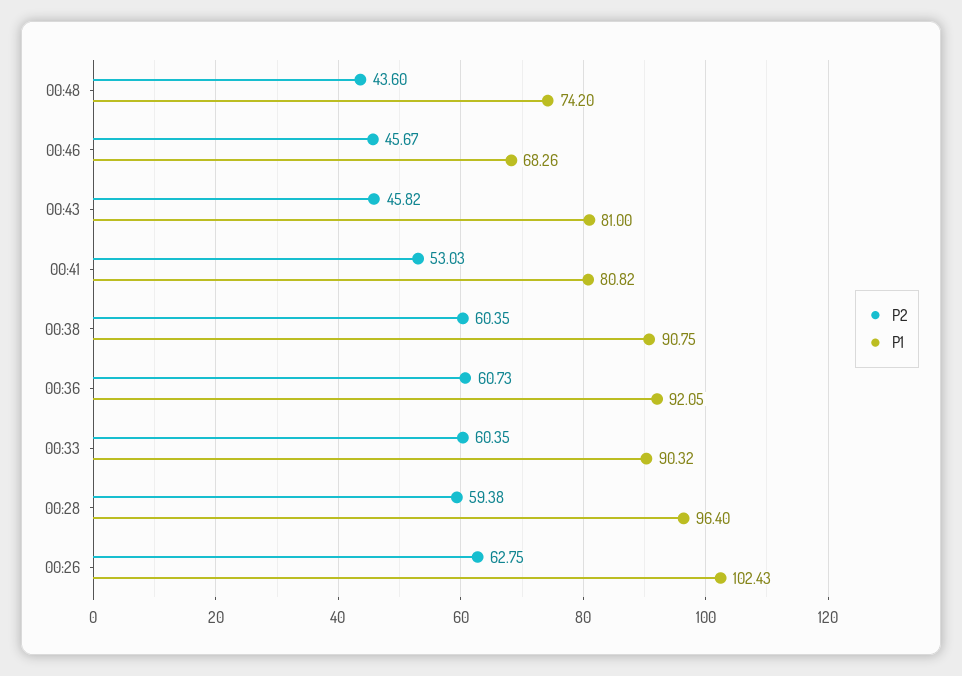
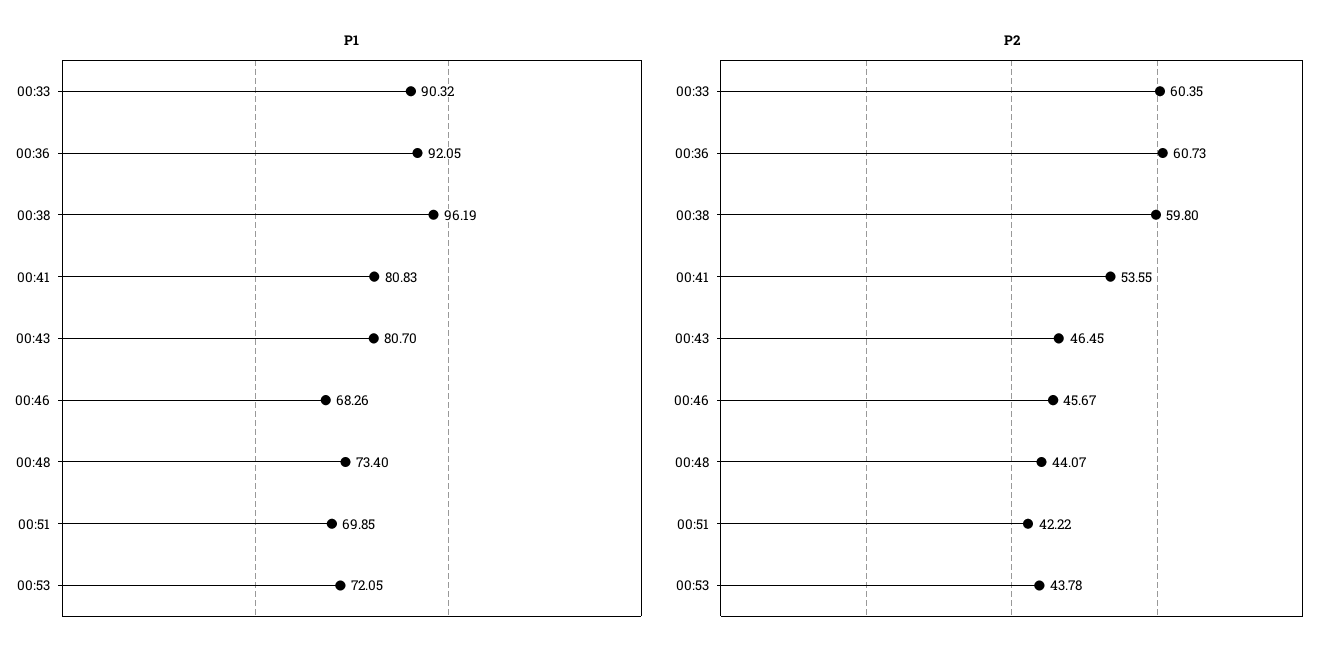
P2, 00:48: 43.6 -> 44.07
P1, 00:48: 74.2 -> 73.4
P2, 00:43: 45.82 -> 46.45
P1, 00:43: 81 -> 80.7
P2, 00:41: 53.03 -> 53.55
P1, 00:41: 80.82 -> 80.83
P2, 00:38: 60.35 -> 59.8
P1, 00:38: 90.75 -> 96.19
P2, 00:28: 59.38 -> none
P1, 00:28: 96.4 -> none
P2, 00:26: 62.75 -> none
P1, 00:26: 102.43 -> none
P1, 00:51: none -> 69.85
P1, 00:53: none -> 72.05
P2, 00:51: none -> 42.22
P2, 00:53: none -> 43.78

